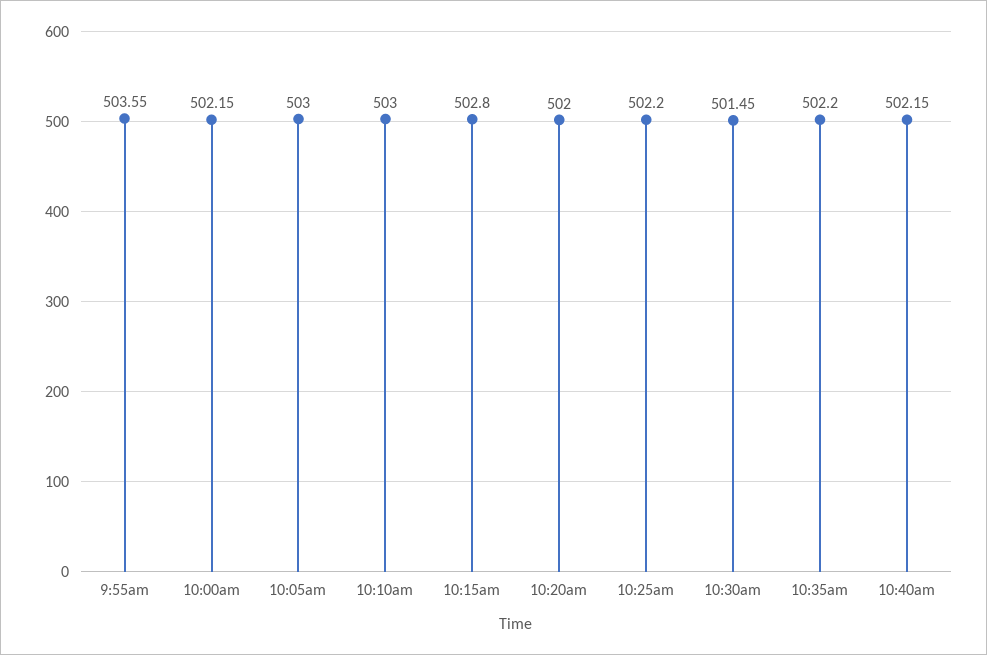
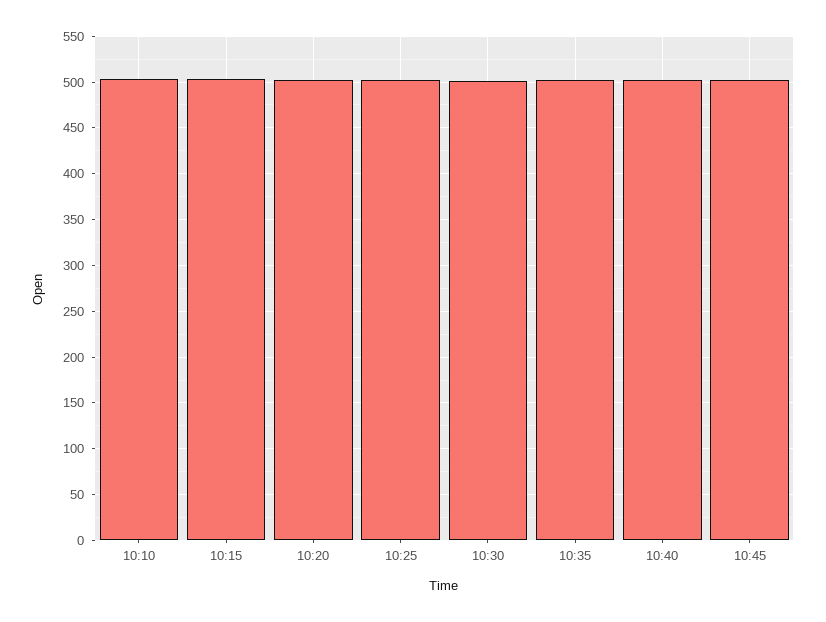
9:55am: 503.55 -> none
10:00am: 502.15 -> none
10:05am: 503 -> none
10:45: none -> 500

